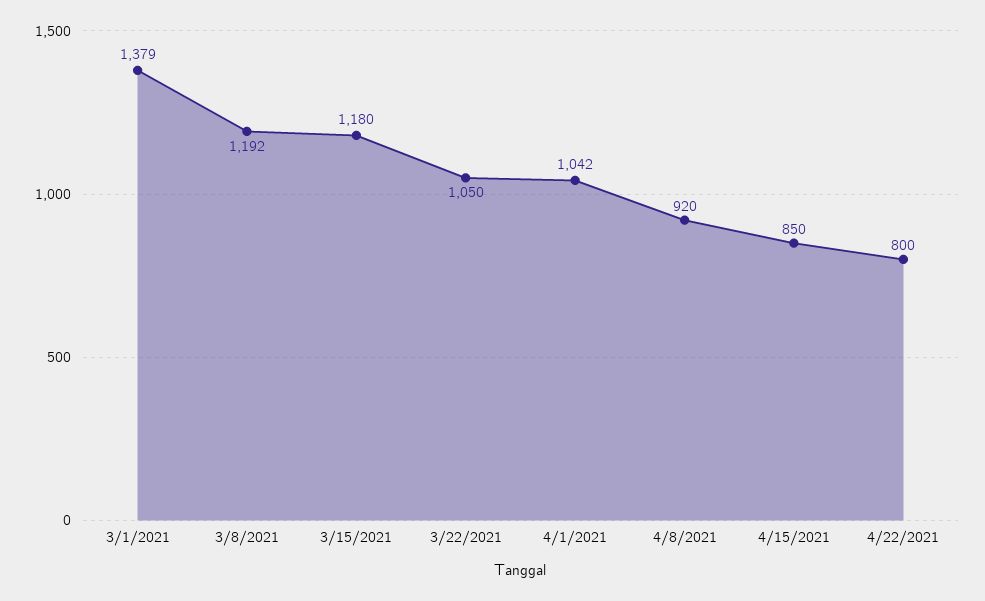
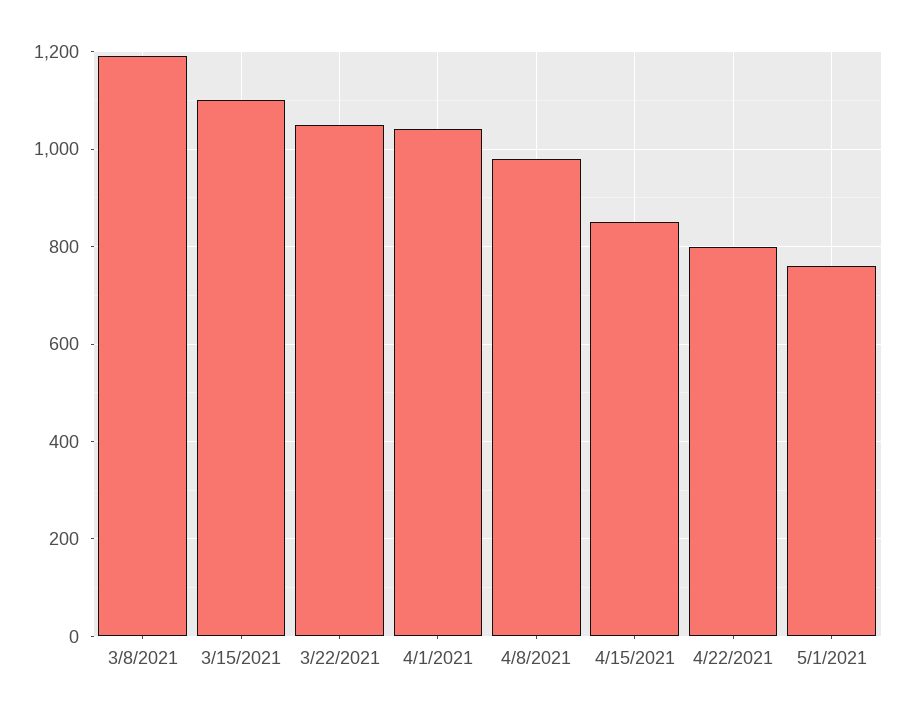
3/1/2021: 1379 -> none
3/15/2021: 1180 -> 1100
4/8/2021: 920 -> 980
5/1/2021: none -> 760

